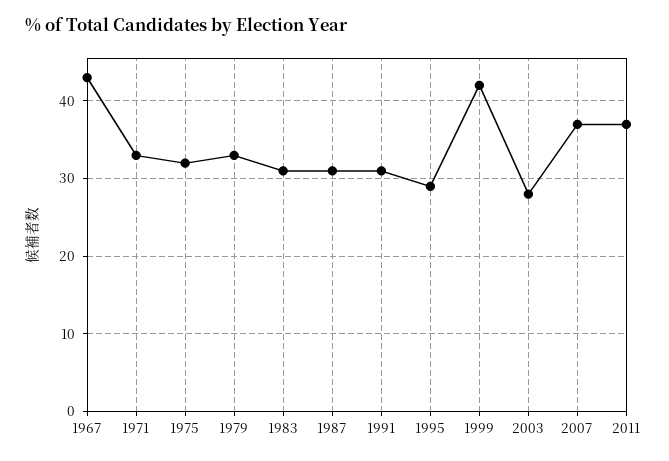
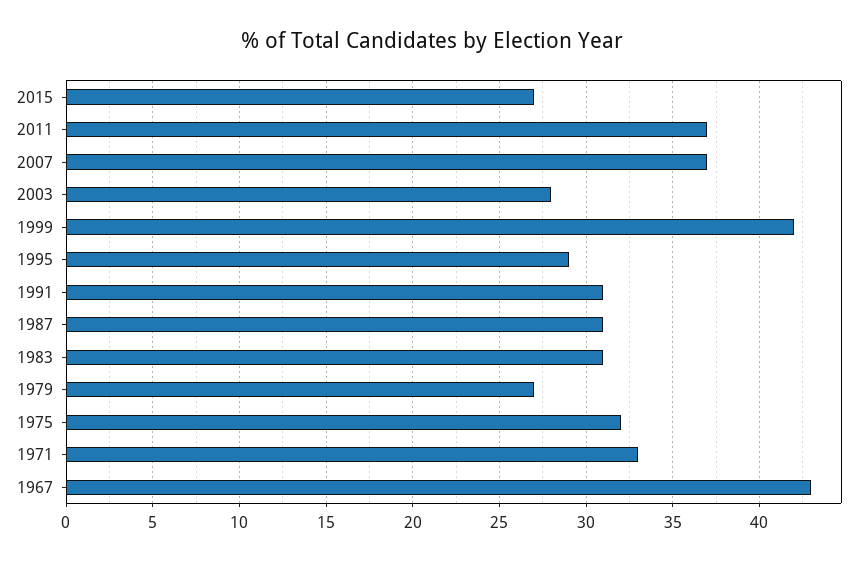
1979: 33 -> 27
2015: none -> 27

